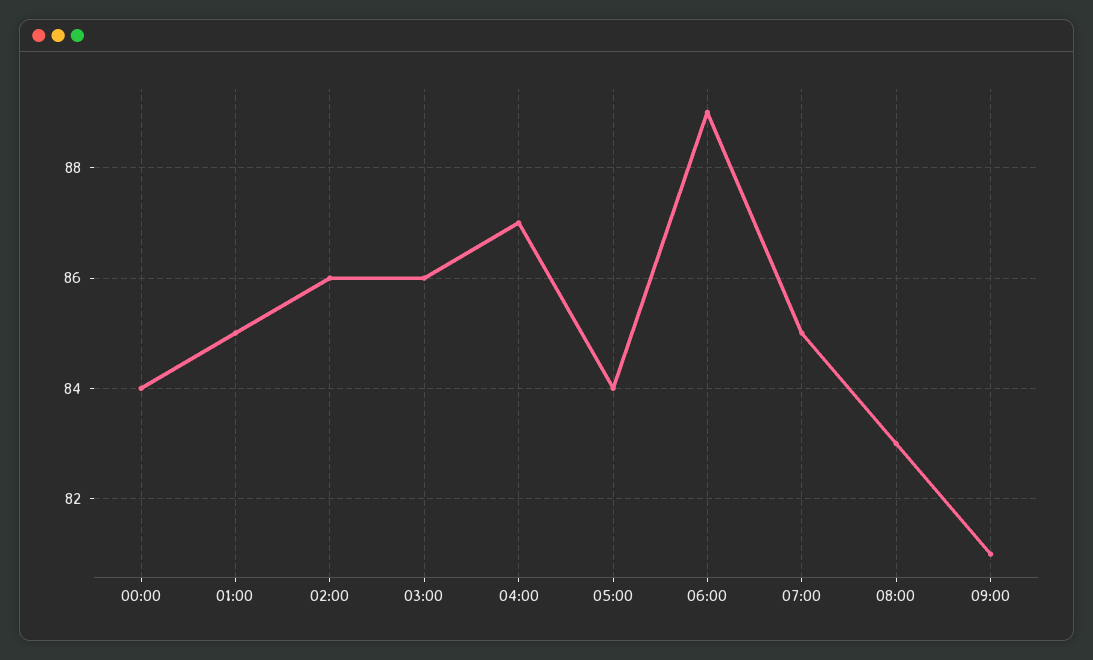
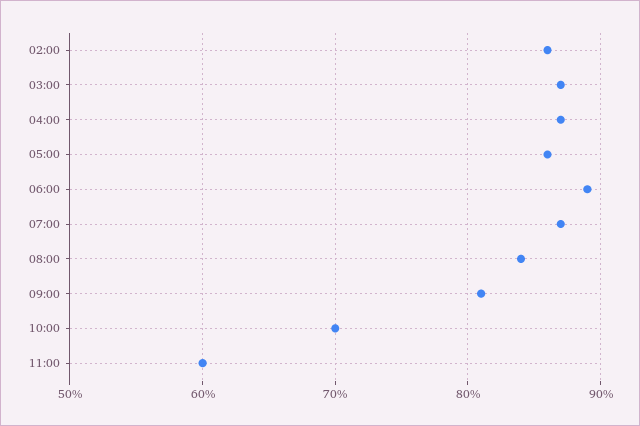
00:00: 84 -> none
01:00: 85 -> none
03:00: 86 -> 87
05:00: 84 -> 86
07:00: 85 -> 87
08:00: 83 -> 84
10:00: none -> 70
11:00: none -> 60

